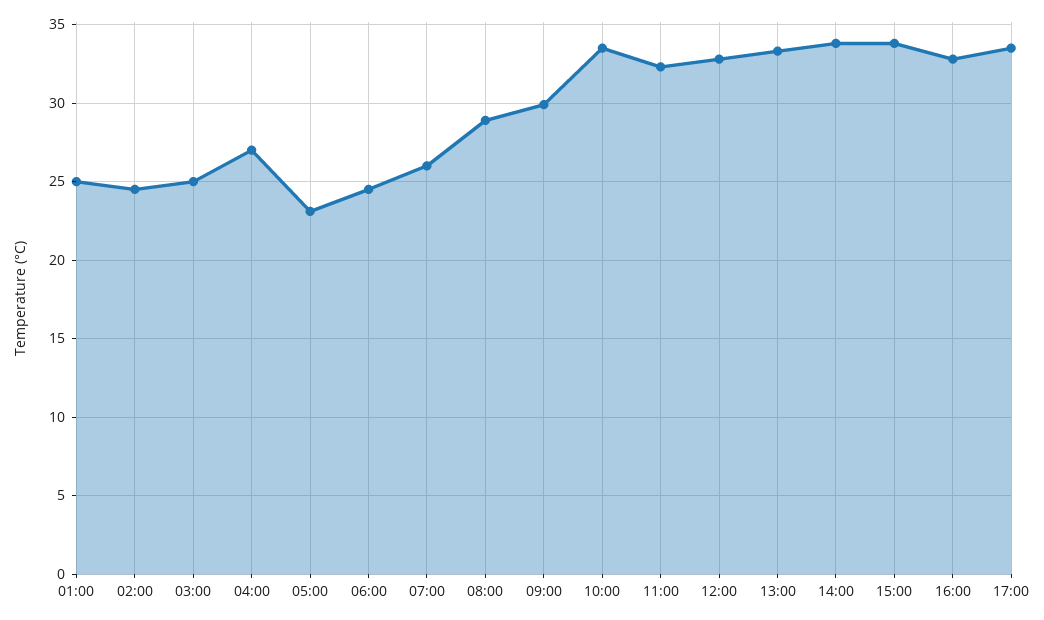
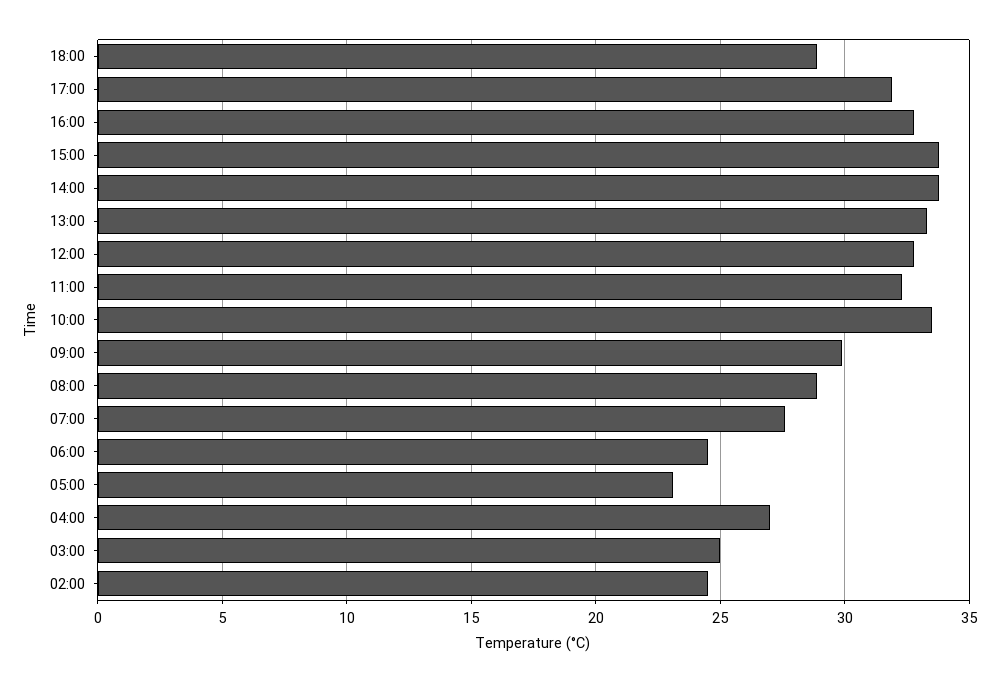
01:00: 25 -> none
07:00: 26 -> 27.5
17:00: 33.5 -> 32
18:00: none -> 29

